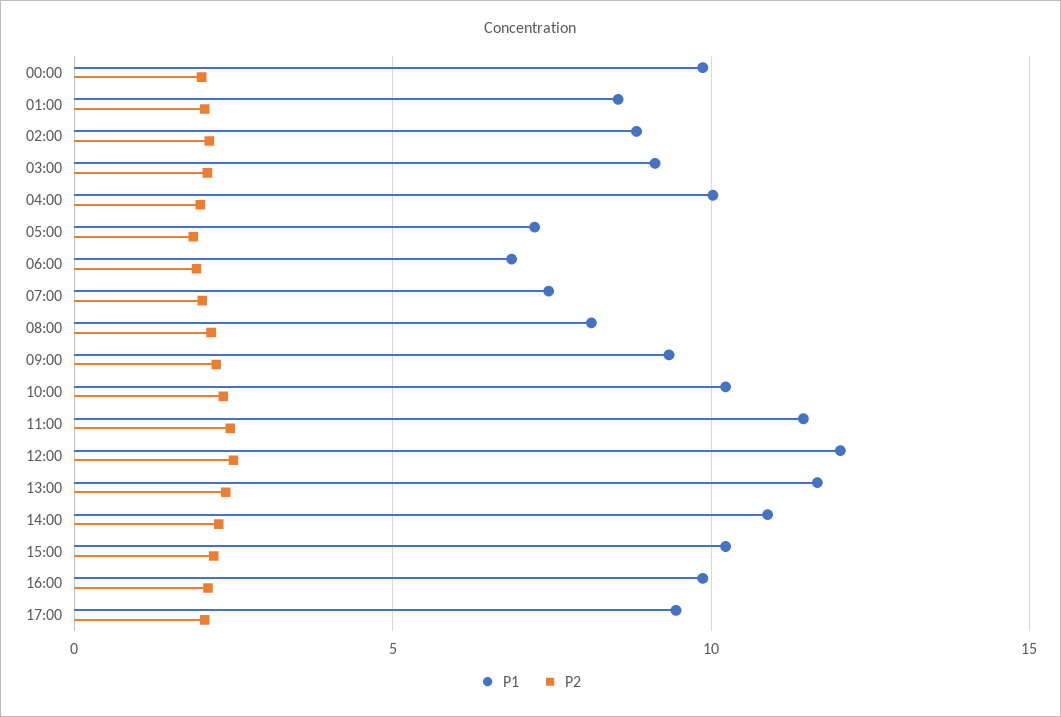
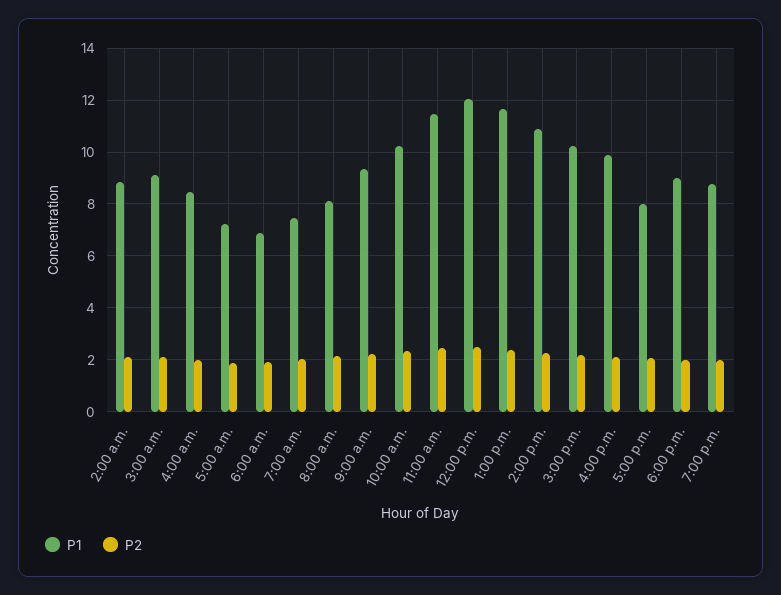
P1, 00:00: 10 -> none
P2, 00:00: 2 -> none
P1, 01:00: 8.5 -> none
P2, 01:00: 2 -> none
P1, 04:00: 10 -> 8.5
P1, 17:00: 9.5 -> 8
P1, 6:00 p.m.: none -> 9
P2, 6:00 p.m.: none -> 2
P1, 7:00 p.m.: none -> 8.75
P2, 7:00 p.m.: none -> 2

